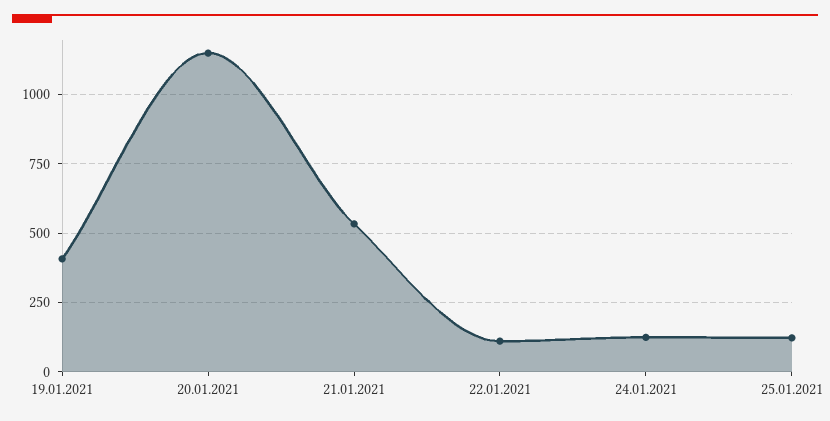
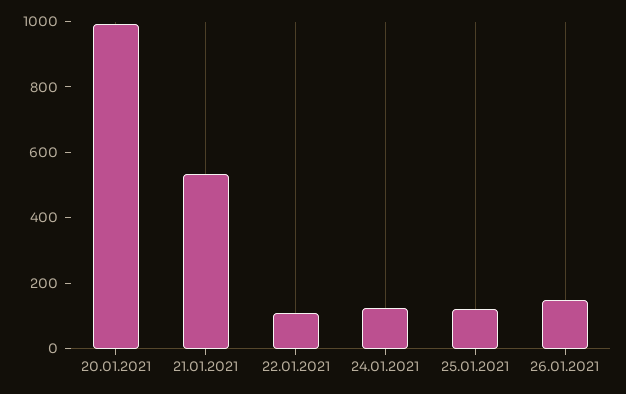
19.01.2021: 400 -> none
20.01.2021: 1150 -> 1000
26.01.2021: none -> 150

